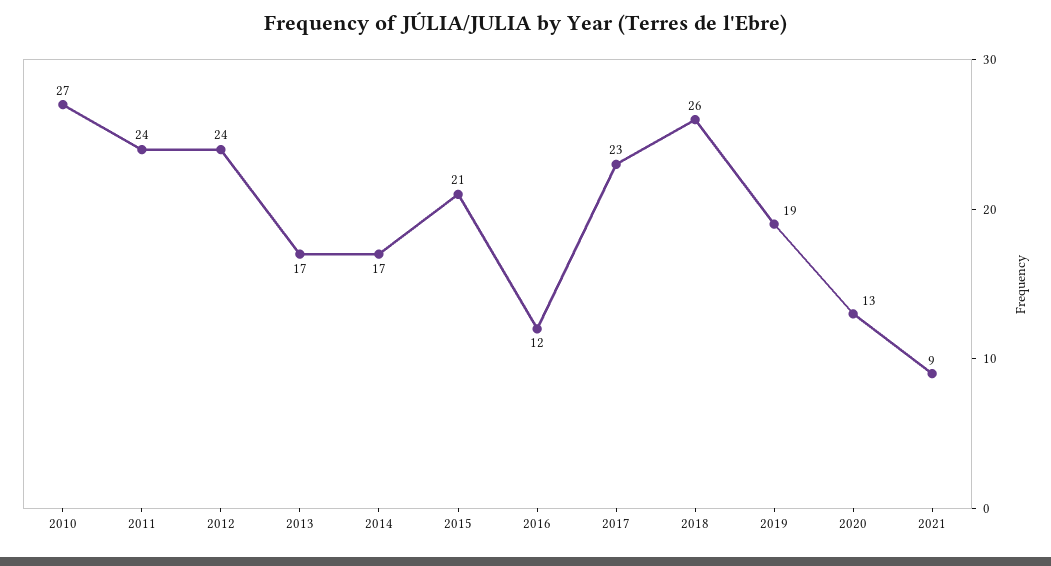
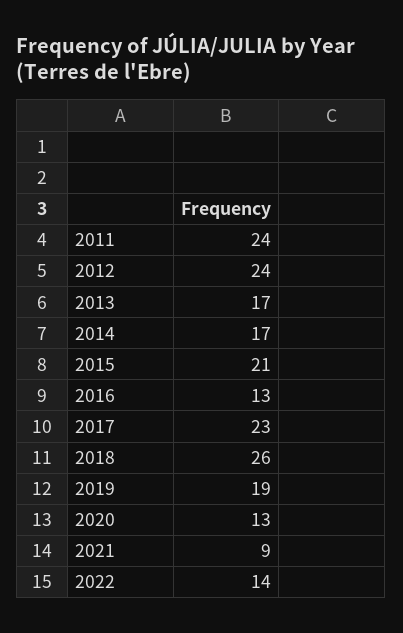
2010: 27 -> none
2016: 12 -> 13
2022: none -> 14

